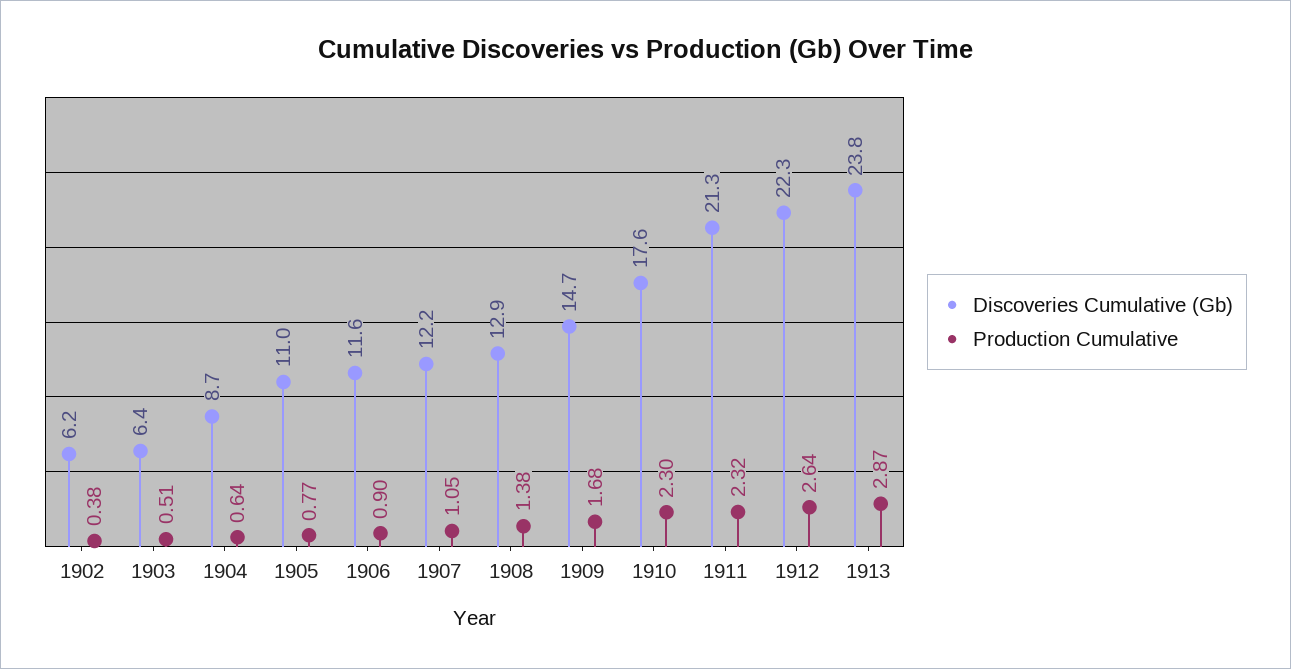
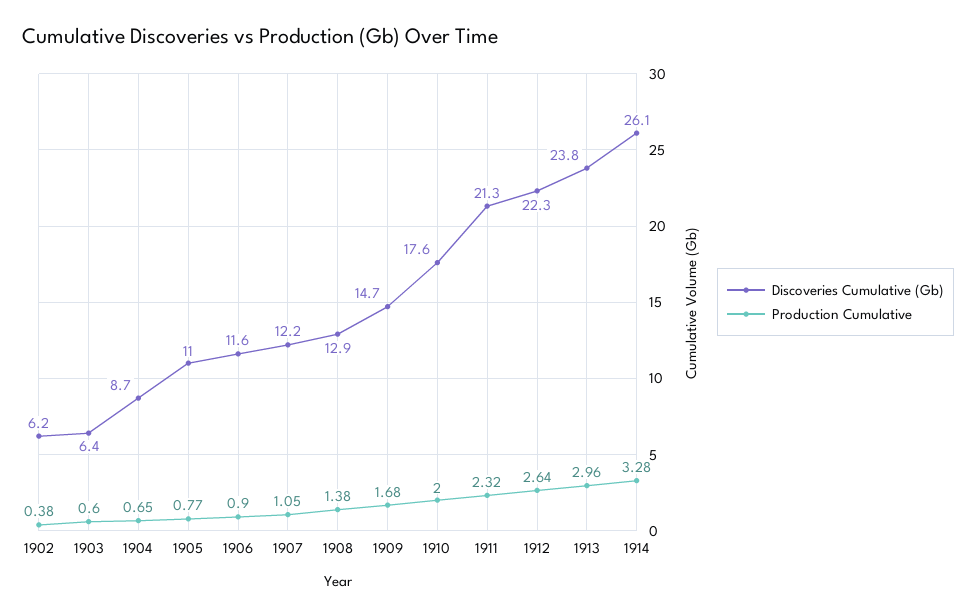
Production Cumulative, 1903: 0.51 -> 0.6
Production Cumulative, 1904: 0.64 -> 0.65
Production Cumulative, 1910: 2.3 -> 2
Production Cumulative, 1913: 2.87 -> 2.96
Discoveries Cumulative (Gb), 1914: none -> 26.1
Production Cumulative, 1914: none -> 3.28

